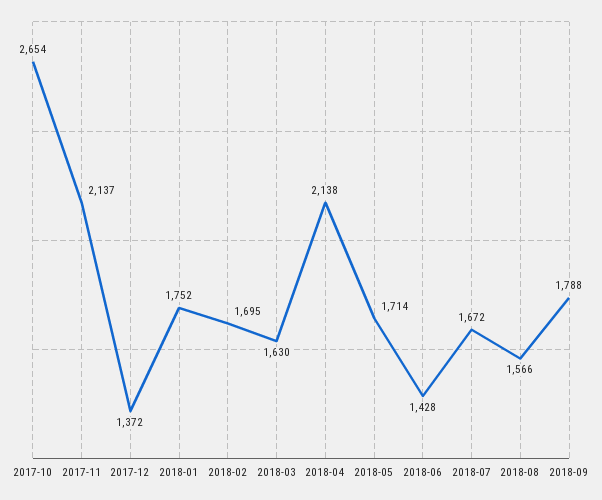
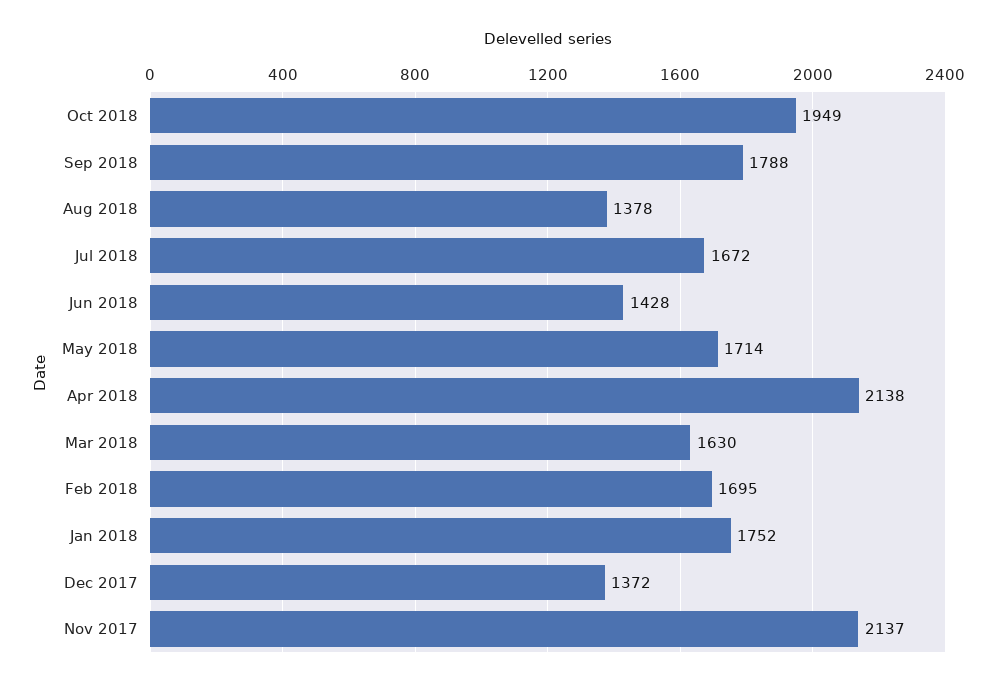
2017-10: 2654 -> none
2018-08: 1566 -> 1378
Oct 2018: none -> 1949

